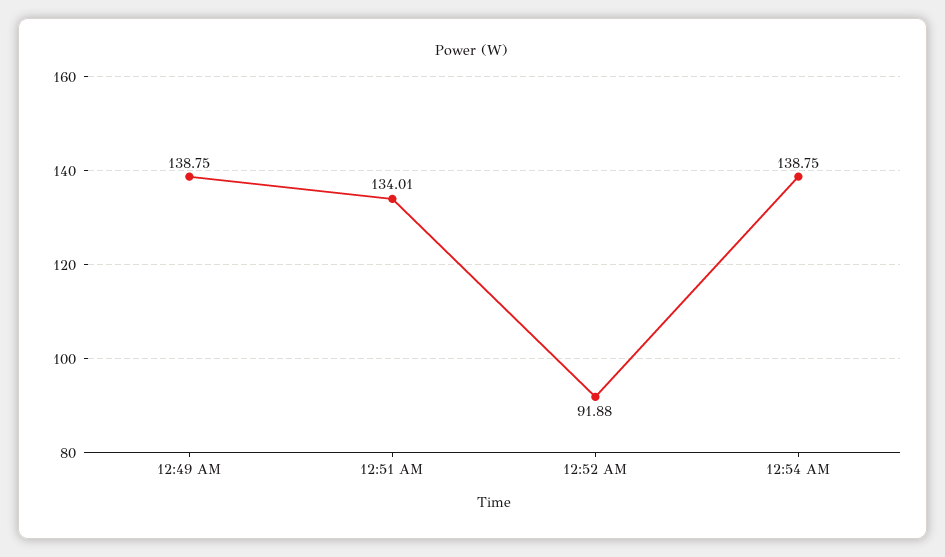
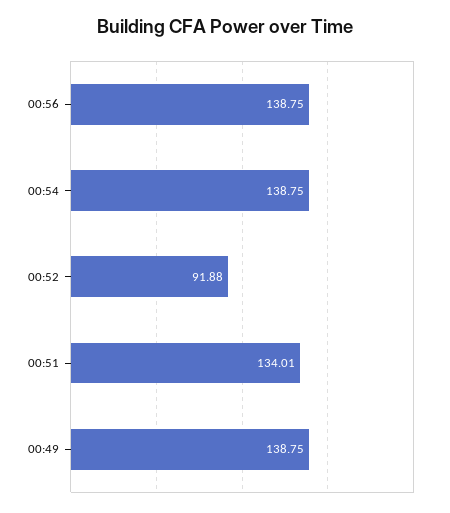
00:56: none -> 138.75

